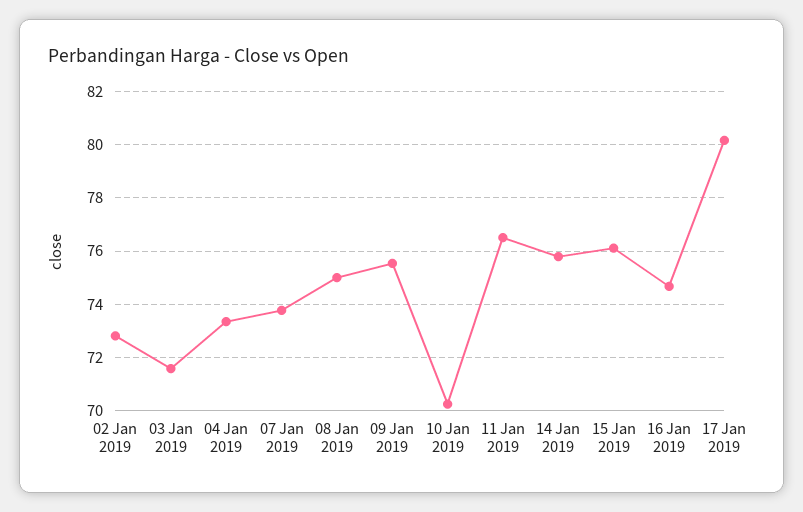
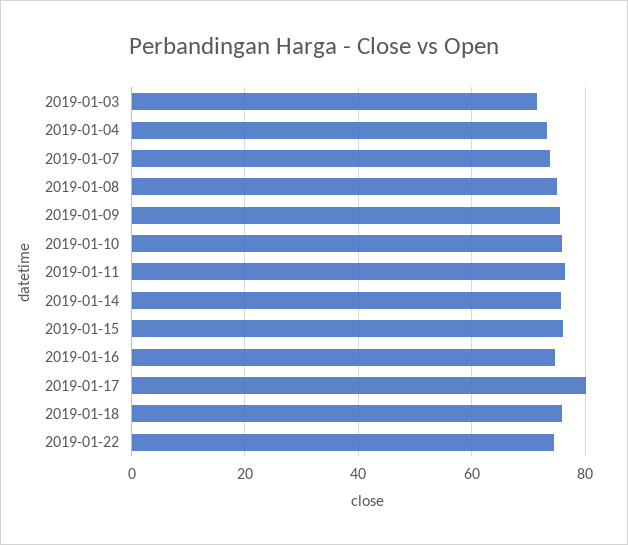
02 Jan 2019: 72.75 -> none
10 Jan 2019: 70.25 -> 76
2019-01-18: none -> 76
2019-01-22: none -> 74

